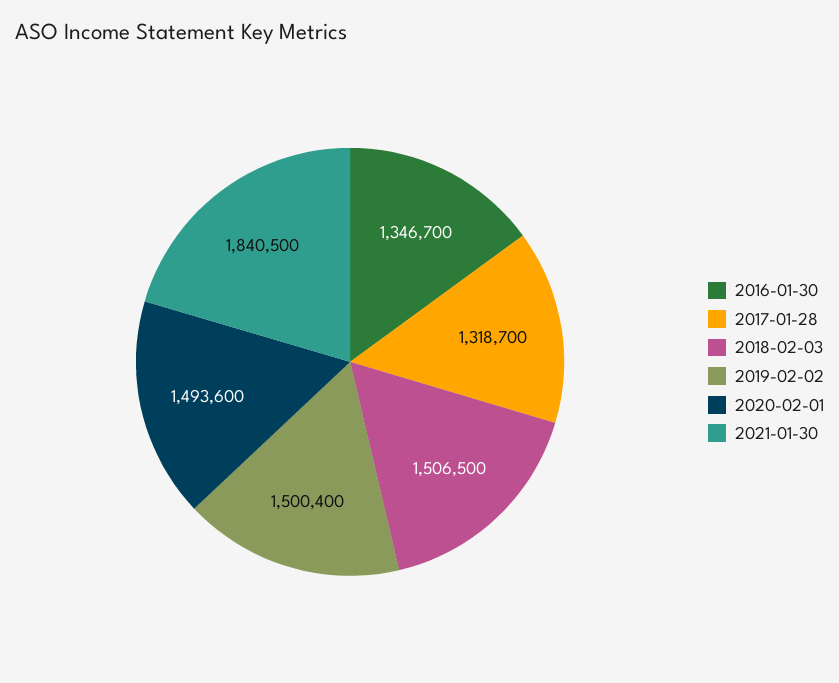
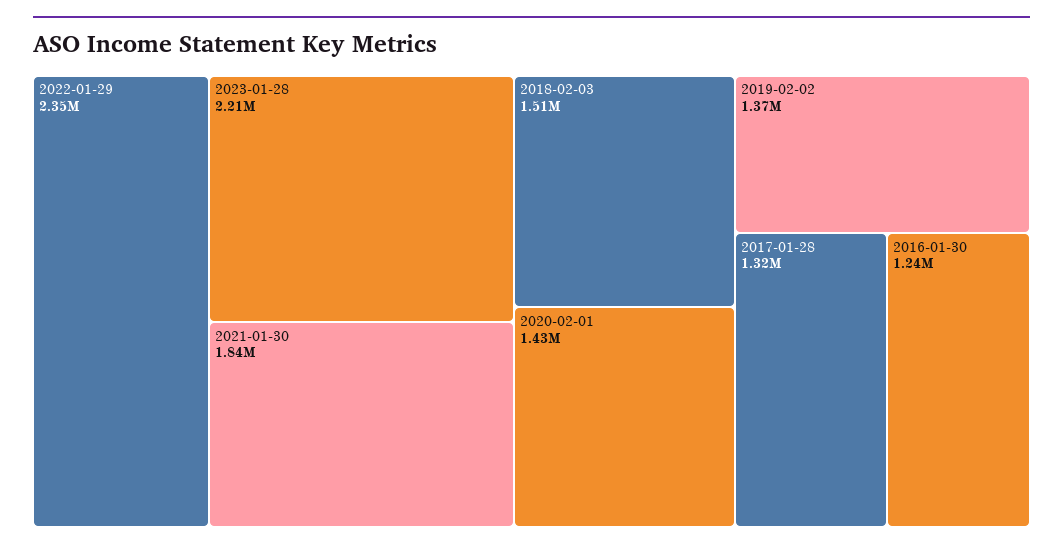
2016-01-30: 1346700 -> 1240000
2019-02-02: 1500400 -> 1370000
2020-02-01: 1493600 -> 1430000
2022-01-29: none -> 2350000
2023-01-28: none -> 2210000

